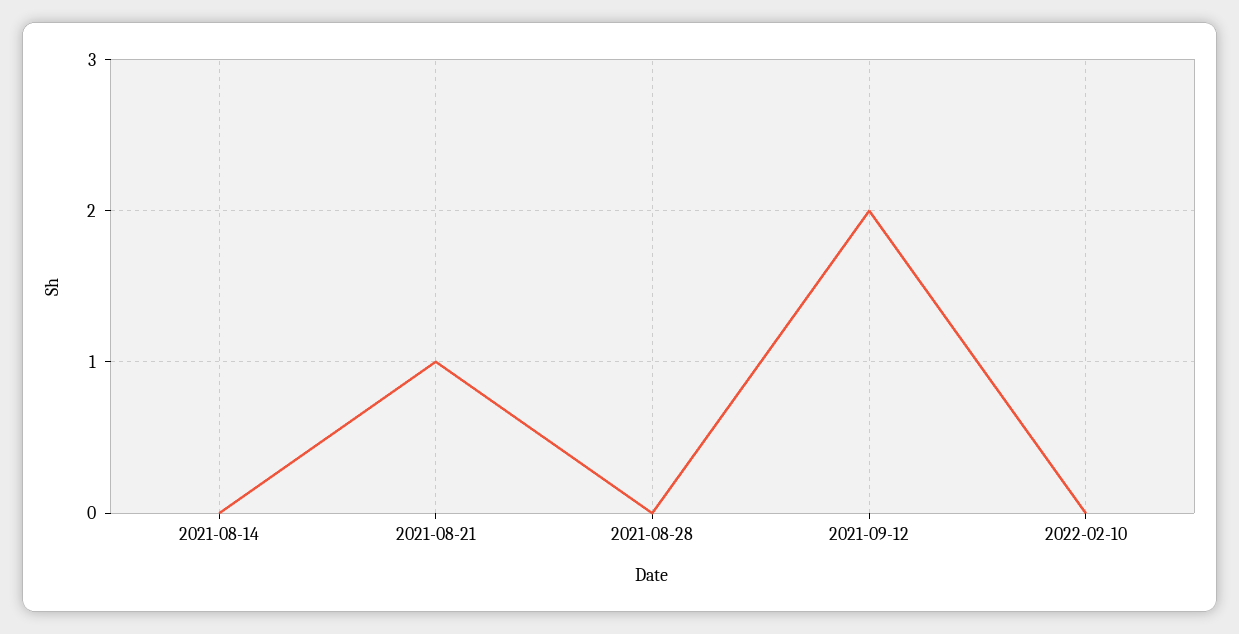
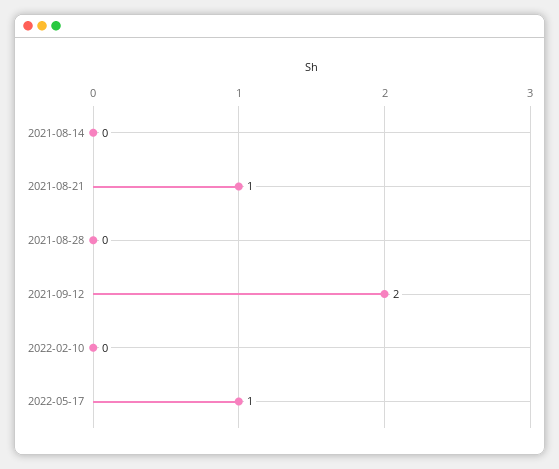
2022-05-17: none -> 1

